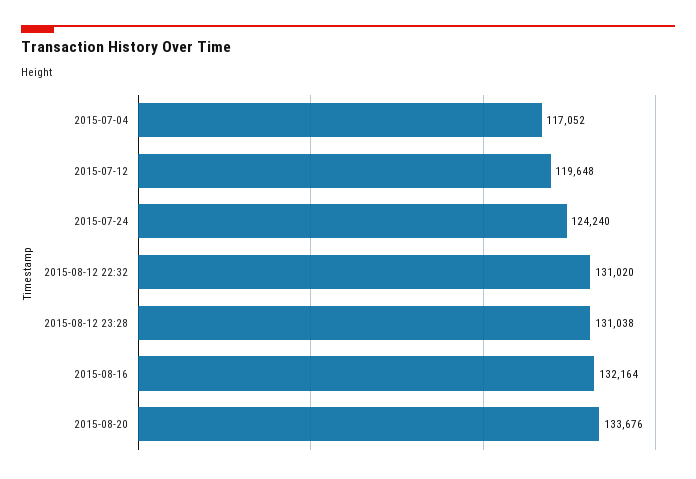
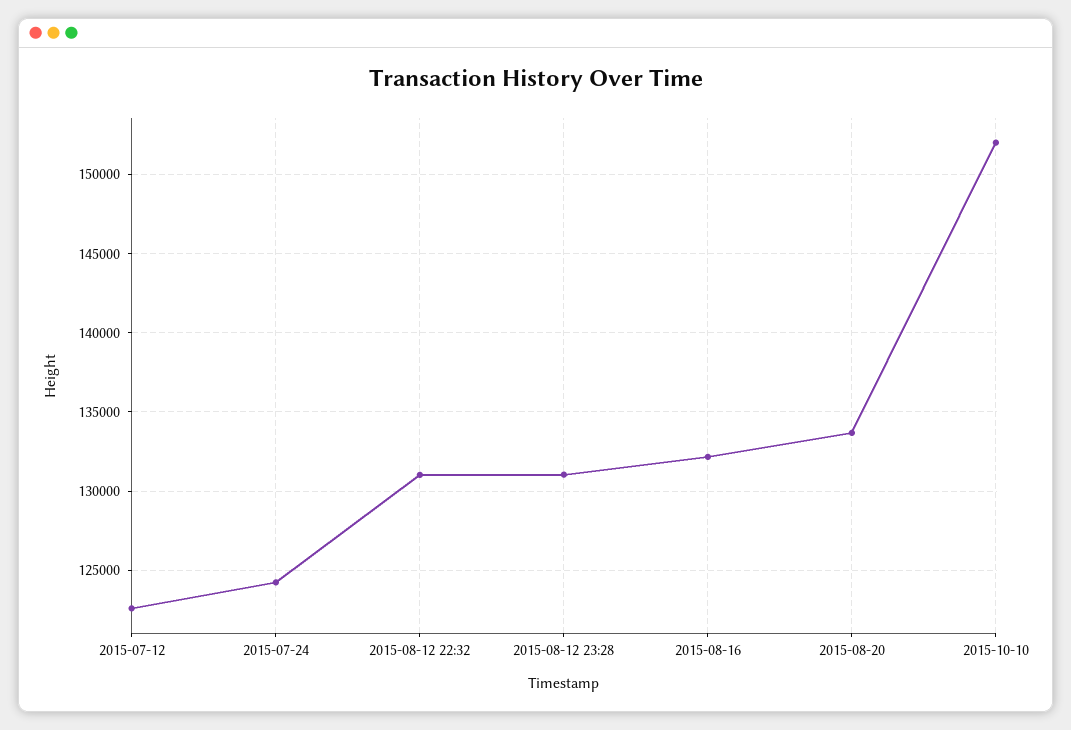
2015-07-04: 117052 -> none
2015-07-12: 119648 -> 122500
2015-10-10: none -> 152000

